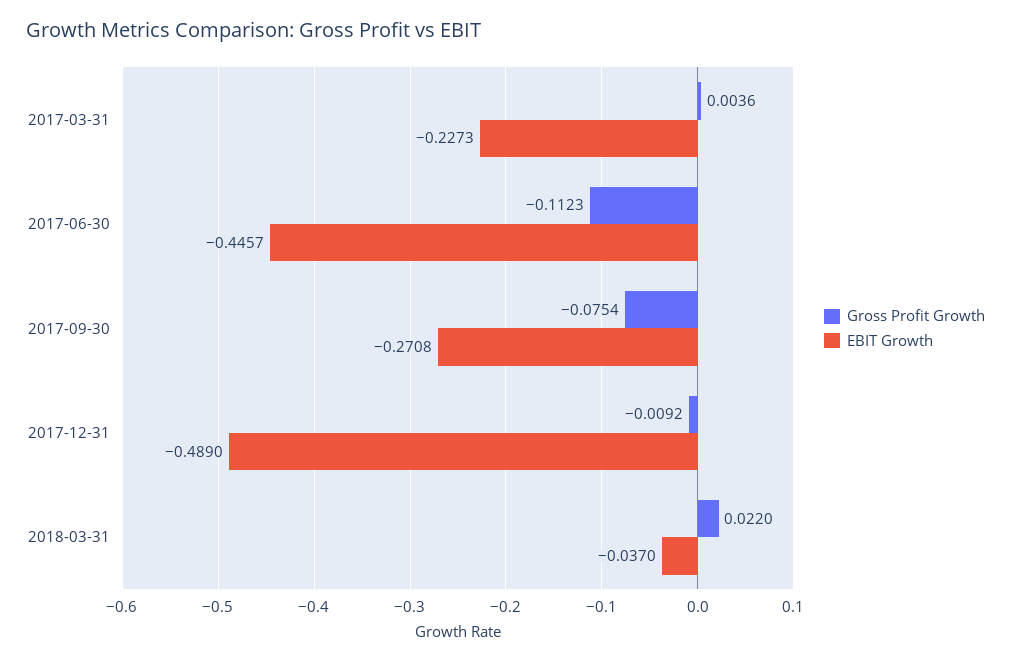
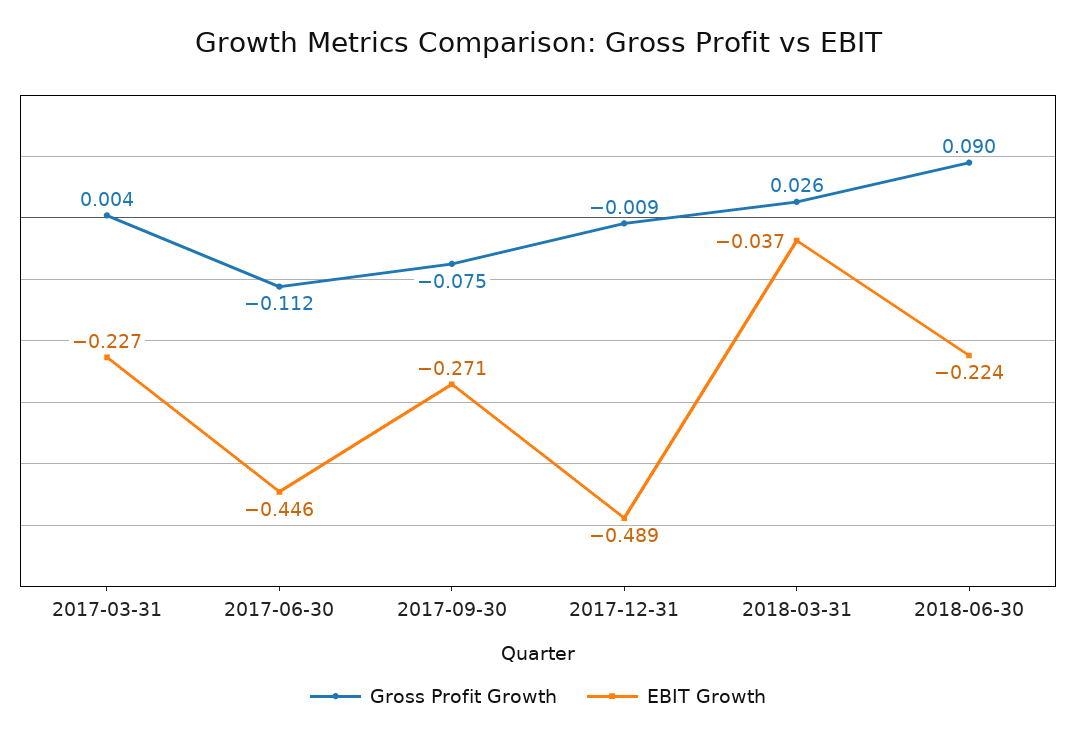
Gross Profit Growth, 2018-03-31: 0.022 -> 0.026
Gross Profit Growth, 2018-06-30: none -> 0.09
EBIT Growth, 2018-06-30: none -> -0.224

